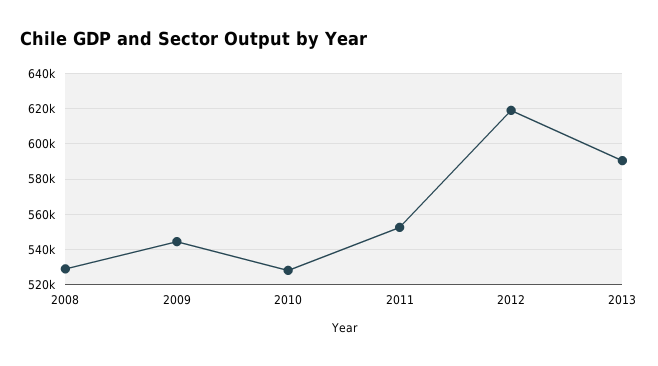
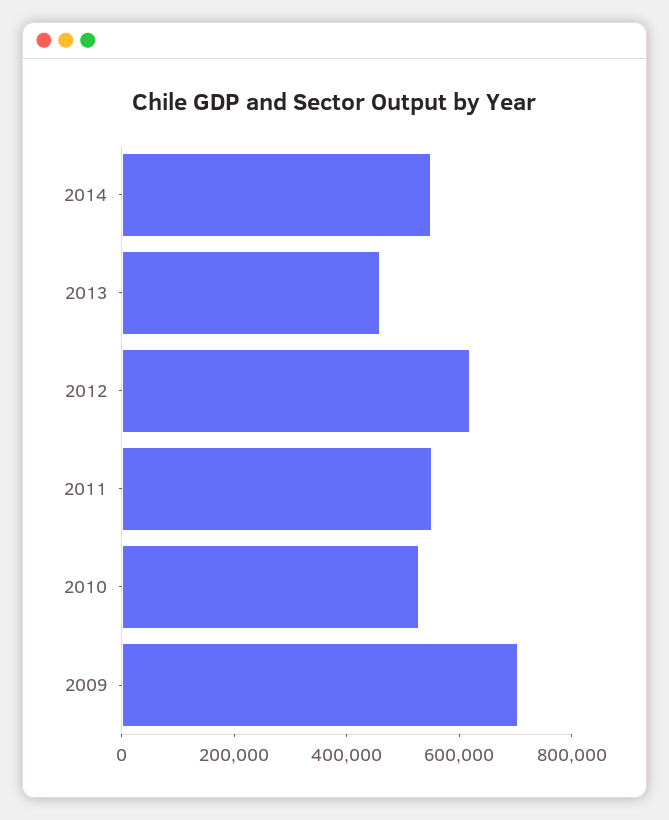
2008: 530000 -> none
2009: 545000 -> 700000
2013: 590000 -> 450000
2014: none -> 550000

